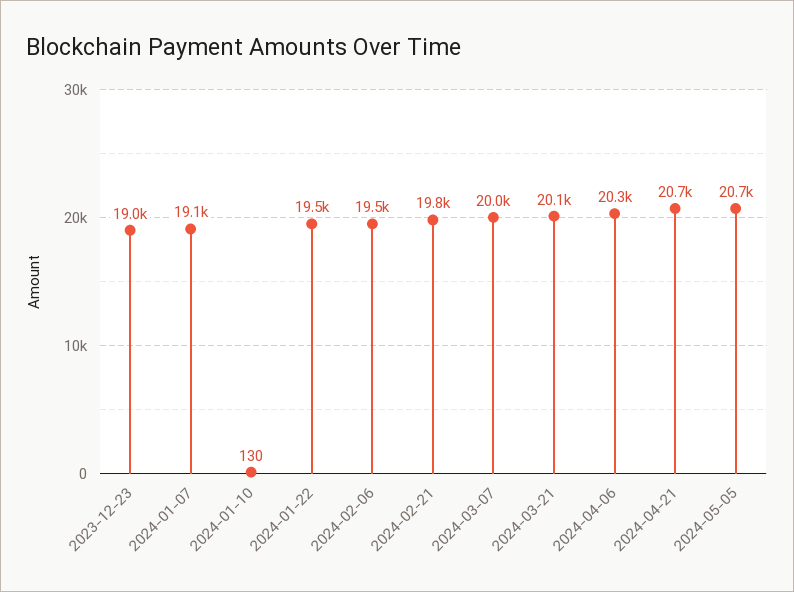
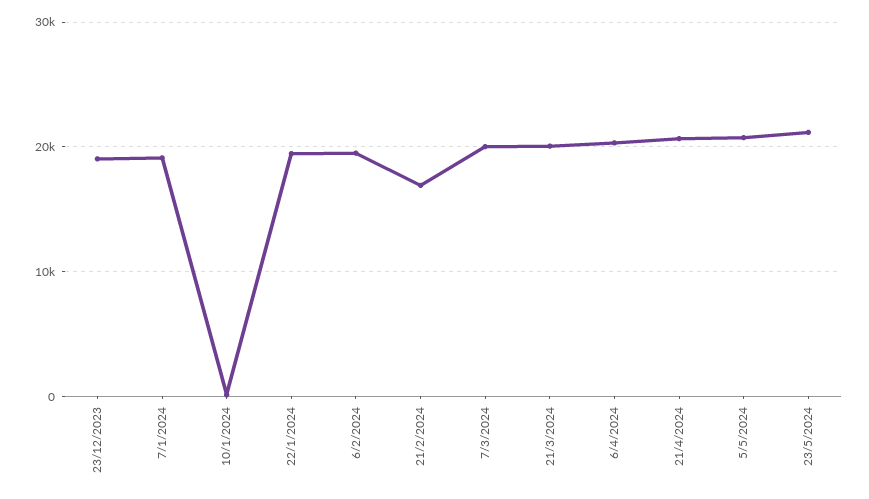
2024-02-21: 19800 -> 17000
23/5/2024: none -> 21000

